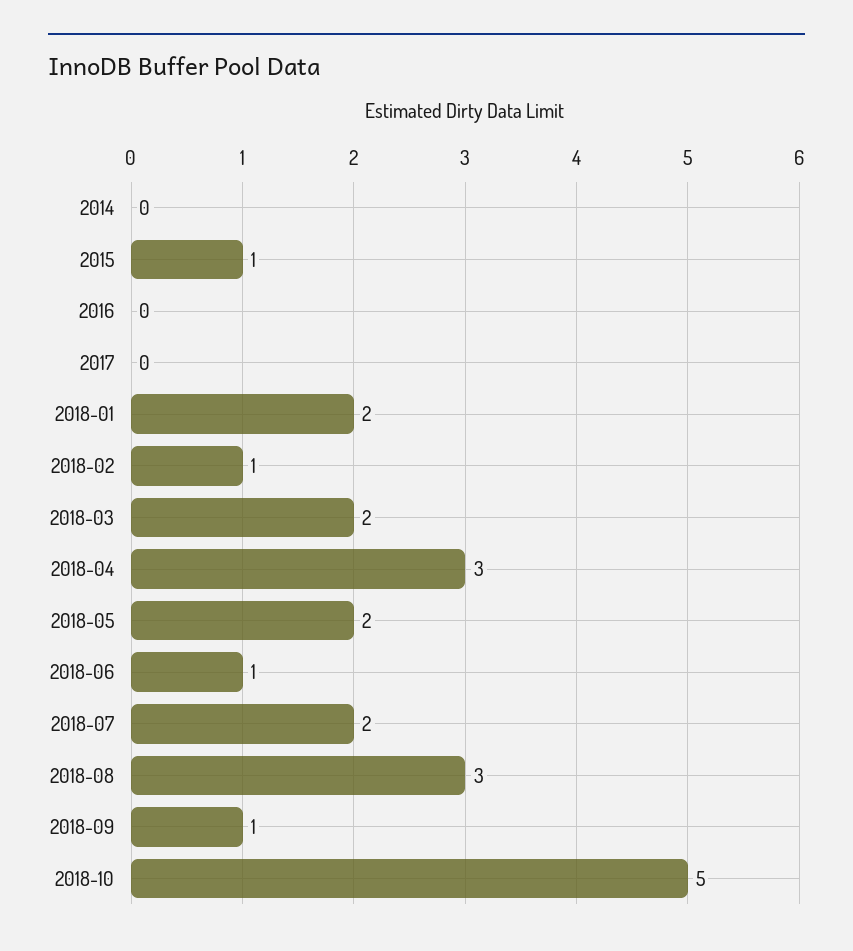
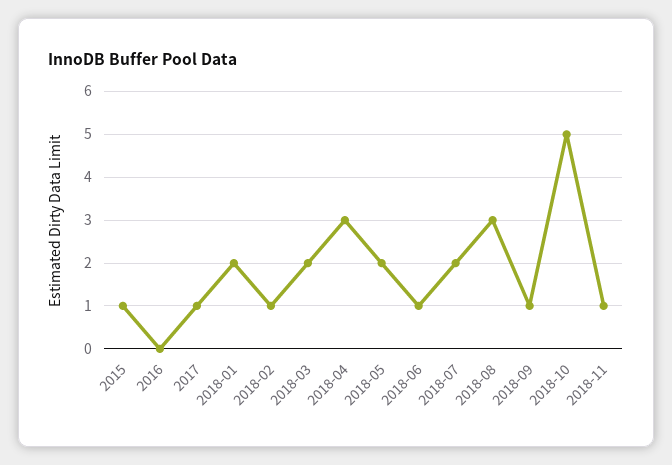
2014: 0 -> none
2017: 0 -> 1
2018-11: none -> 1

